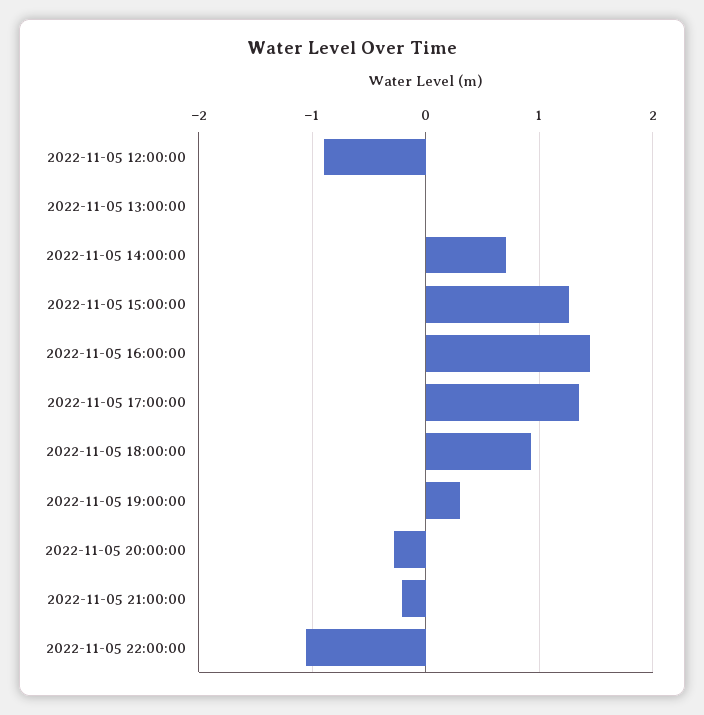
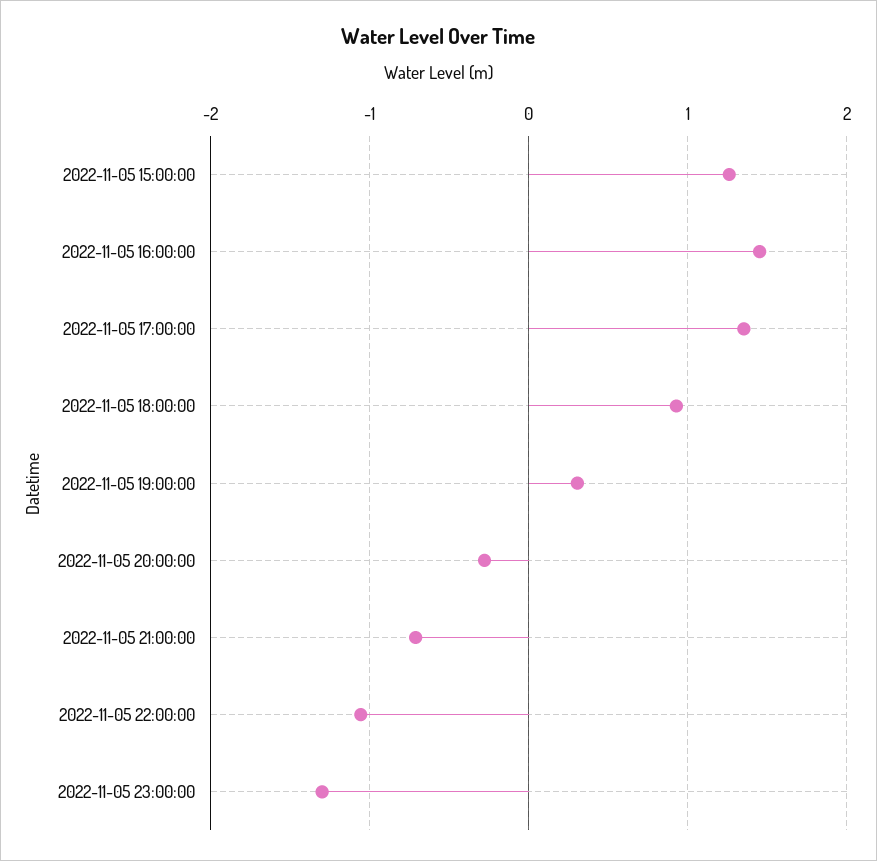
2022-11-05 12:00:00: -0.9 -> none
2022-11-05 13:00:00: 0 -> none
2022-11-05 14:00:00: 0.7 -> none
2022-11-05 21:00:00: -0.2 -> -0.7
2022-11-05 23:00:00: none -> -1.3

